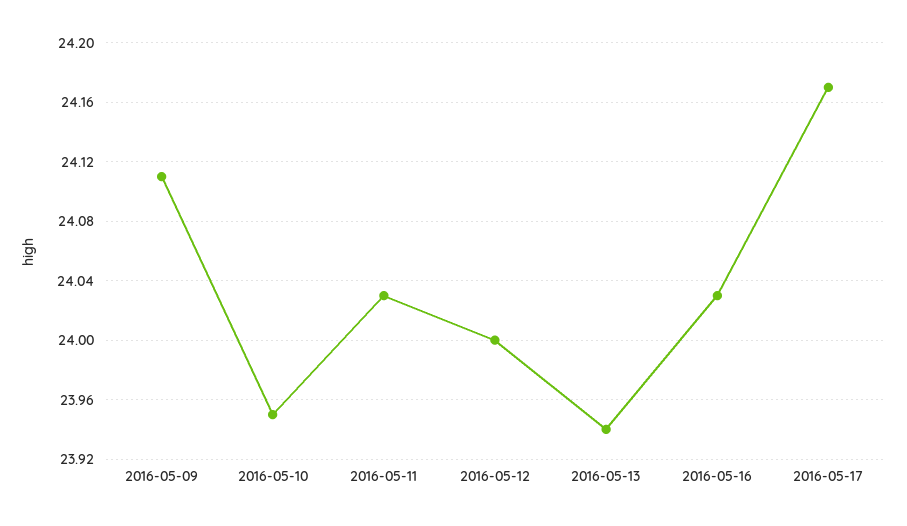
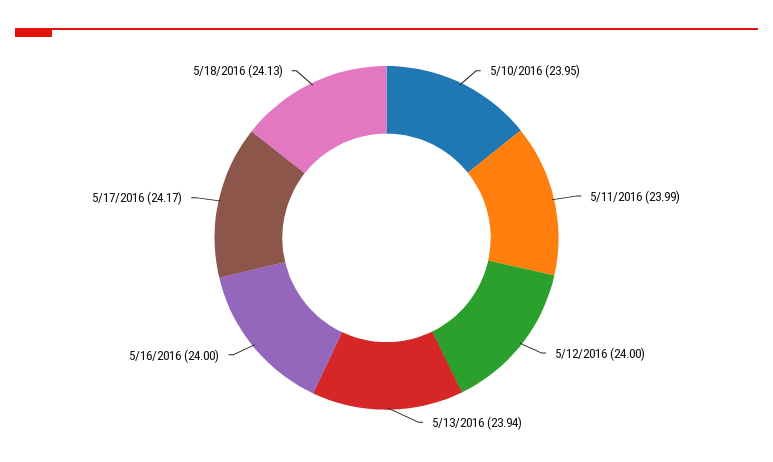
2016-05-09: 24.11 -> none
2016-05-11: 24.03 -> 23.99
2016-05-16: 24.03 -> 24
5/18/2016: none -> 24.13

